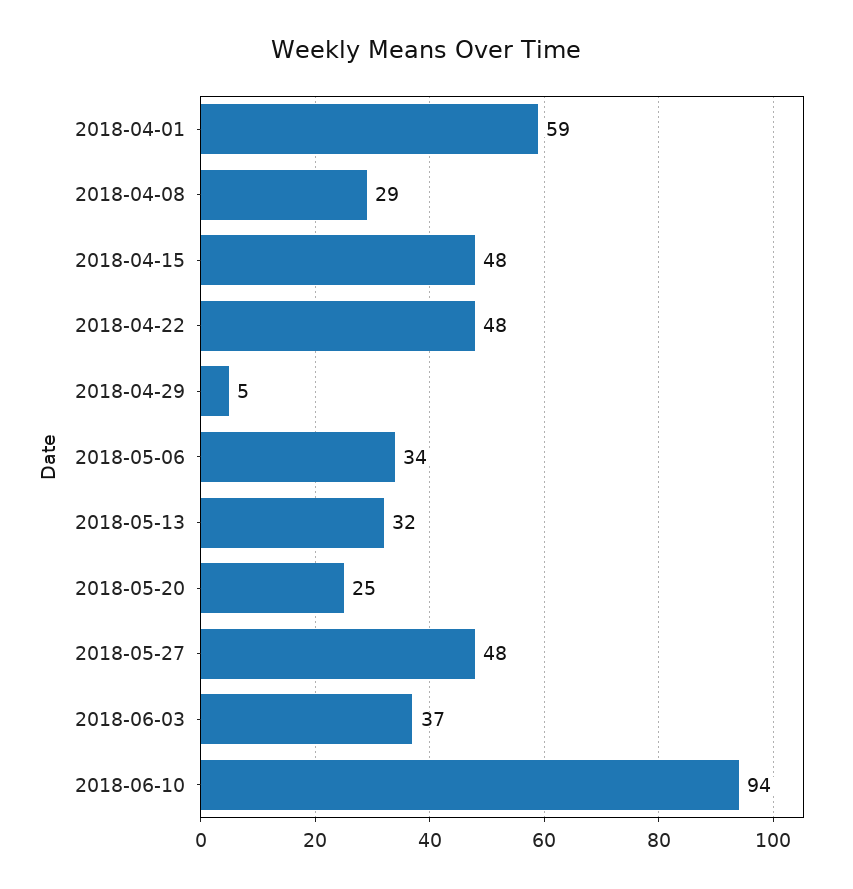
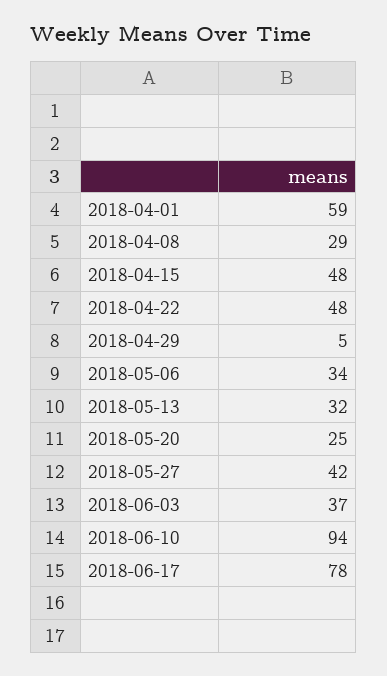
2018-05-27: 48 -> 42
2018-06-17: none -> 78

